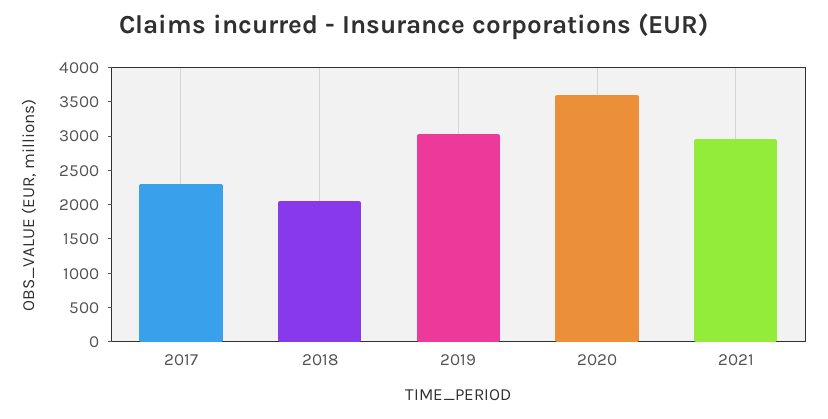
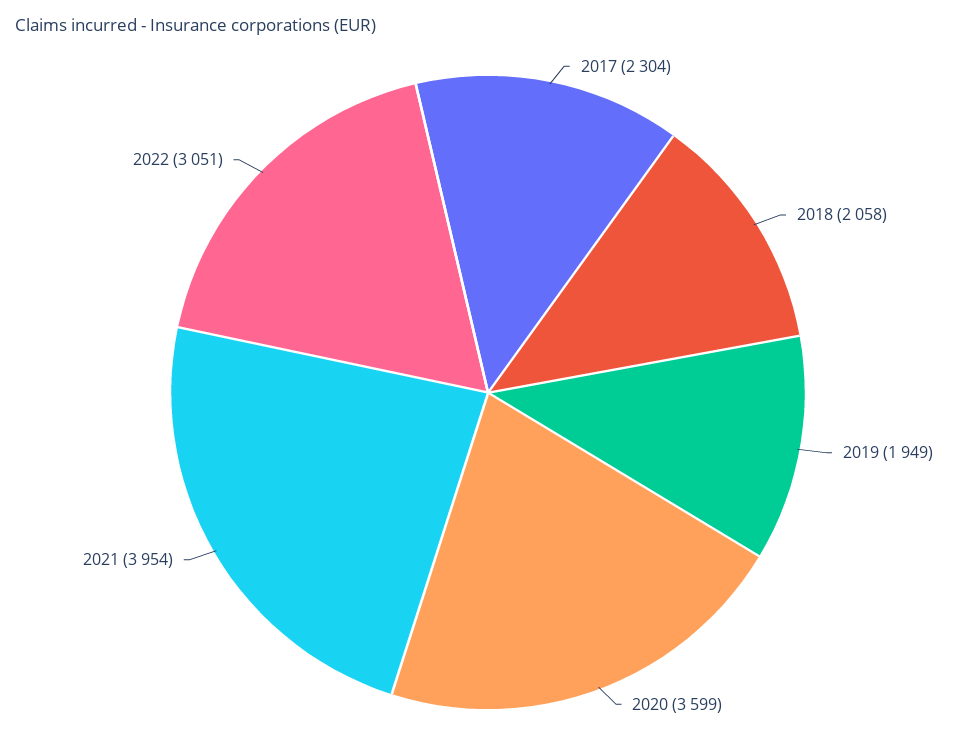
2019: 3000 -> 1949
2021: 3000 -> 3954
2022: none -> 3051

